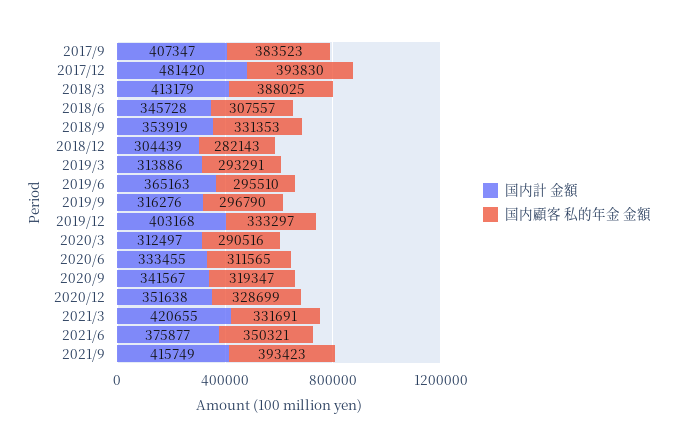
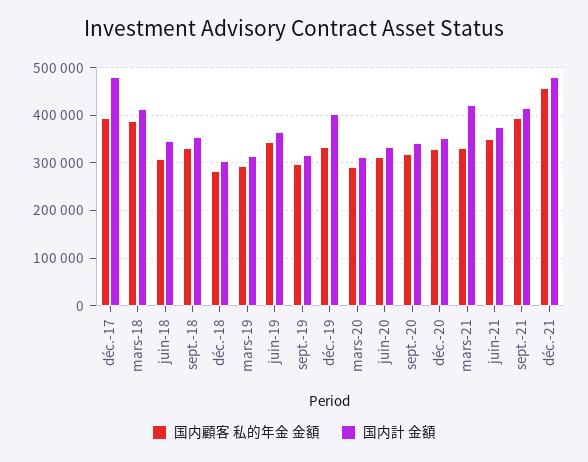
国内計 金額, 2017/9: 407347 -> none
国内顧客 私的年金 金額, 2017/9: 383523 -> none
国内顧客 私的年金 金額, 2019/6: 295510 -> 340000
国内顧客 私的年金 金額, déc.-21: none -> 460000
国内計 金額, déc.-21: none -> 480000

